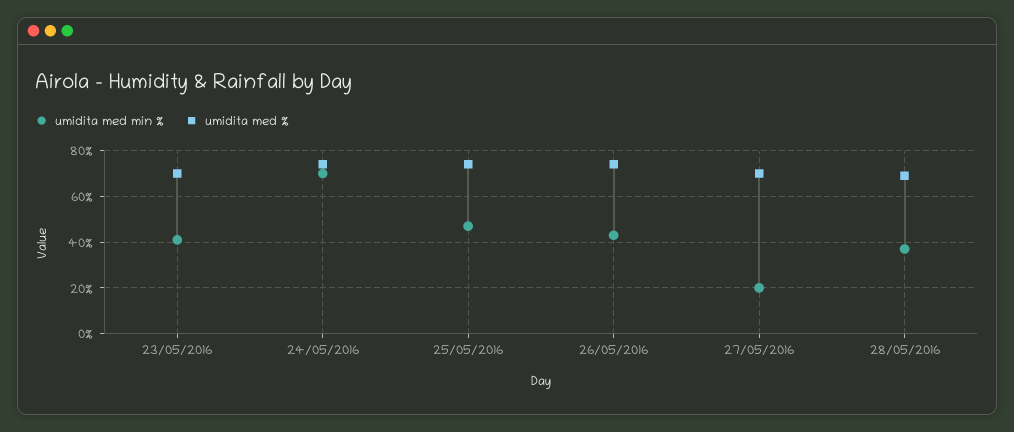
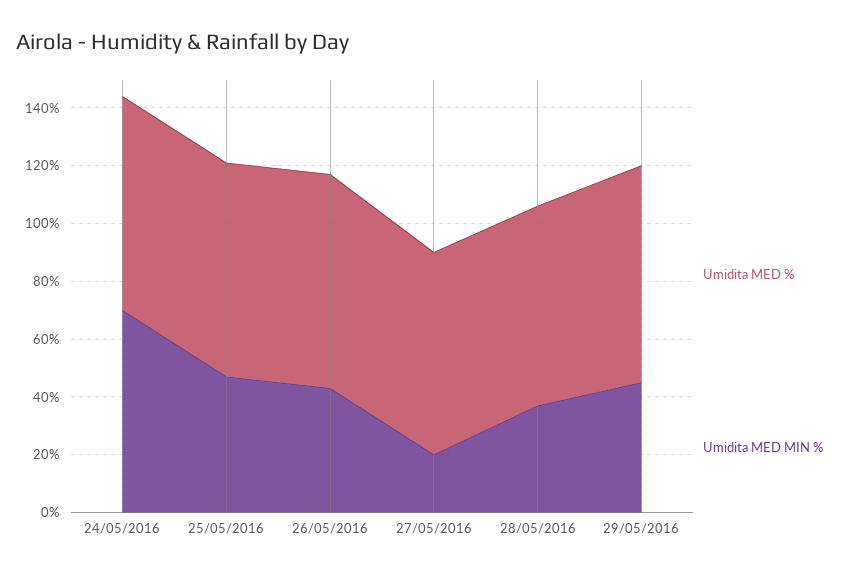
umidita med min %, 23/05/2016: 40 -> none
umidita med %, 23/05/2016: 70 -> none
umidita med %, 29/05/2016: none -> 75
umidita med min %, 29/05/2016: none -> 45

